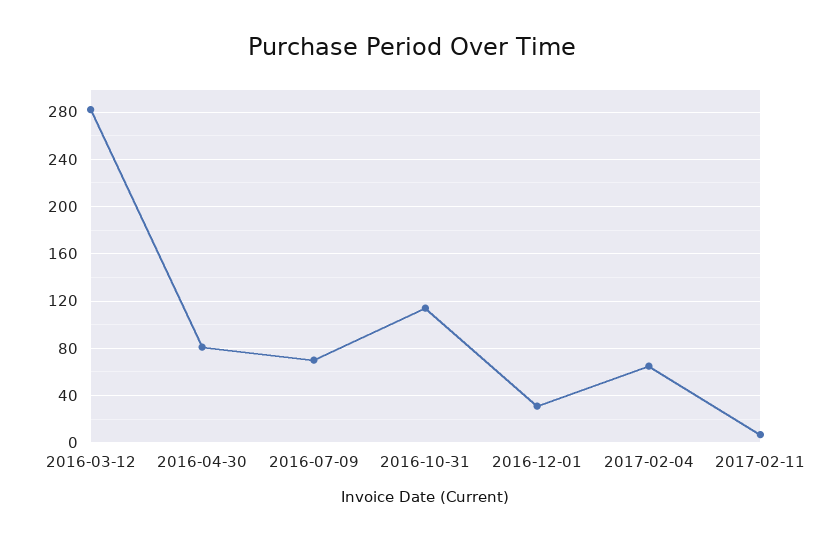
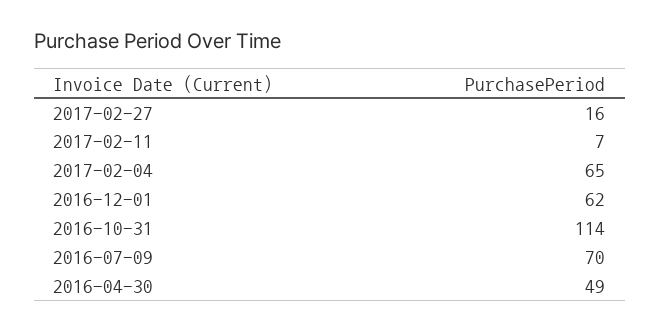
2016-03-12: 280 -> none
2016-04-30: 80 -> 49
2016-12-01: 30 -> 62
2017-02-27: none -> 16

